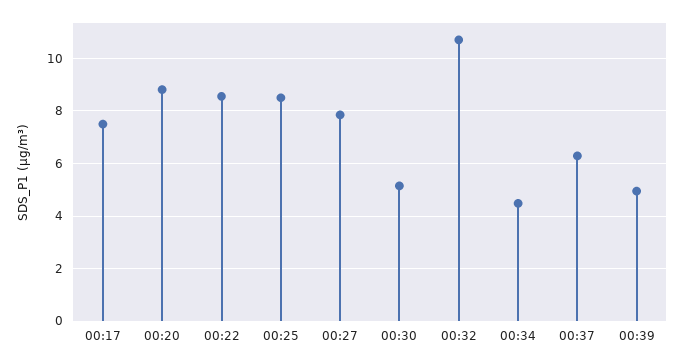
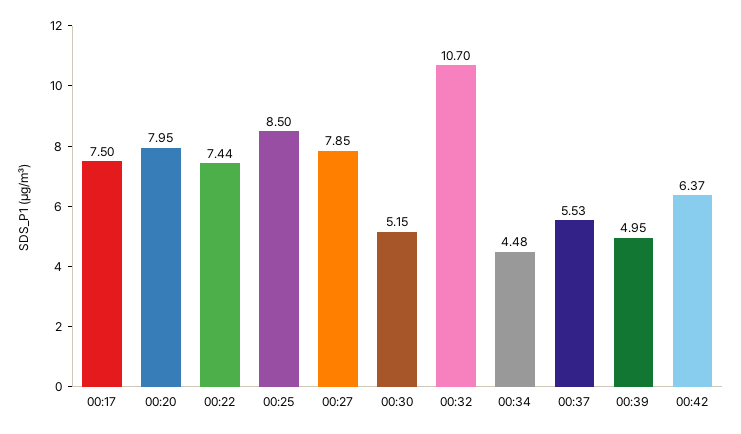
00:20: 8.75 -> 7.95
00:22: 8.5 -> 7.44
00:37: 6.25 -> 5.53
00:42: none -> 6.37

